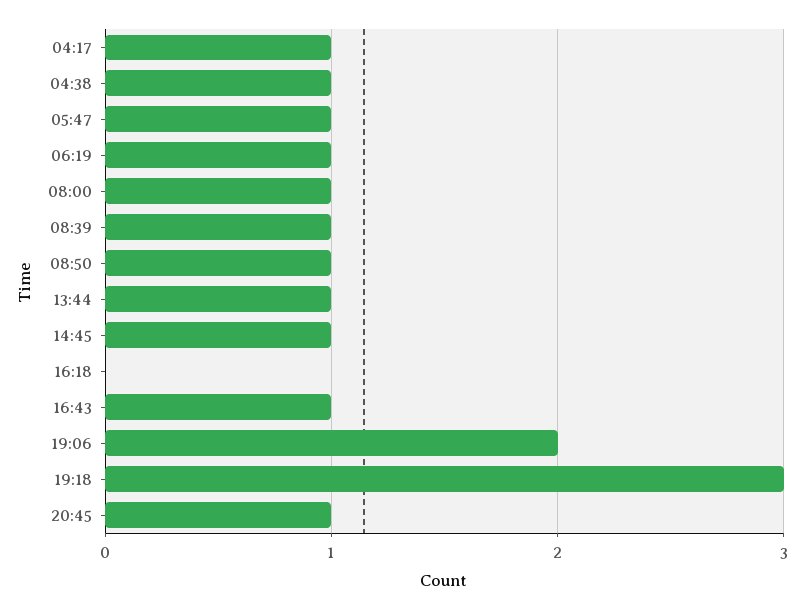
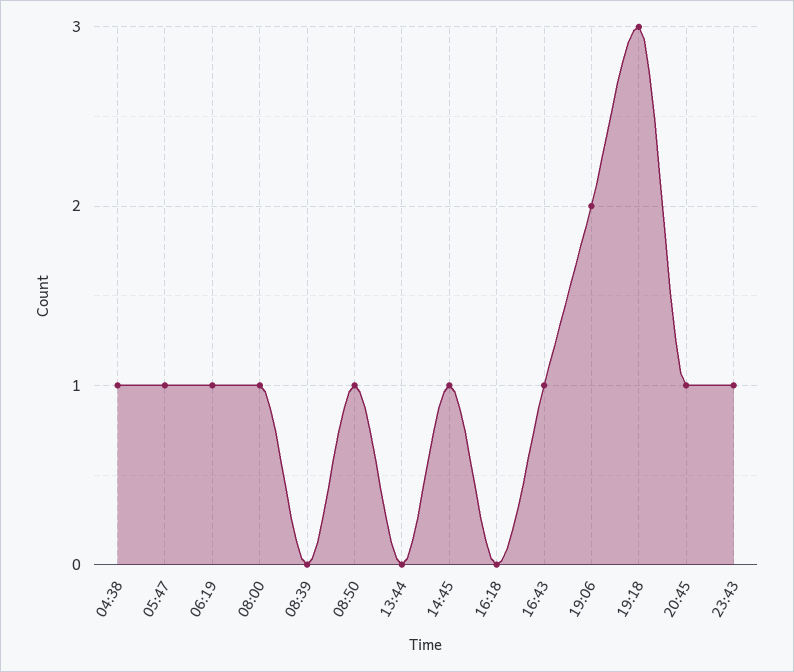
04:17: 1 -> none
08:39: 1 -> 0
13:44: 1 -> 0
23:43: none -> 1

